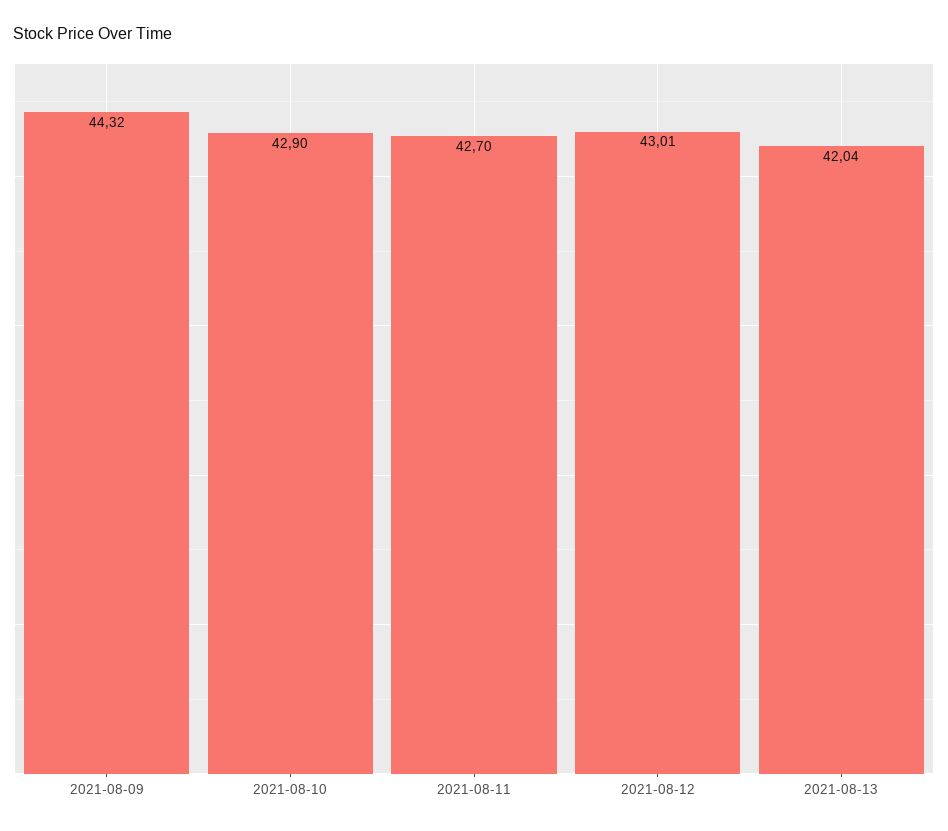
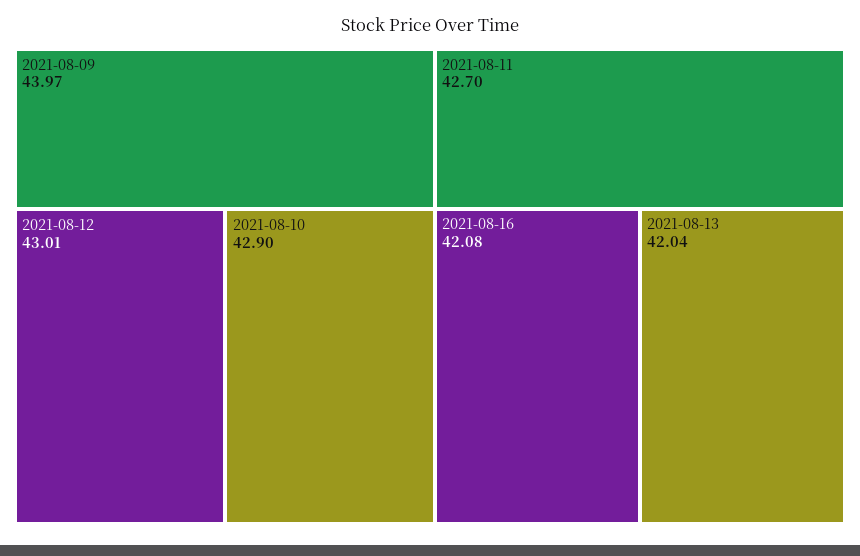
2021-08-09: 44.32 -> 43.97
2021-08-16: none -> 42.08

